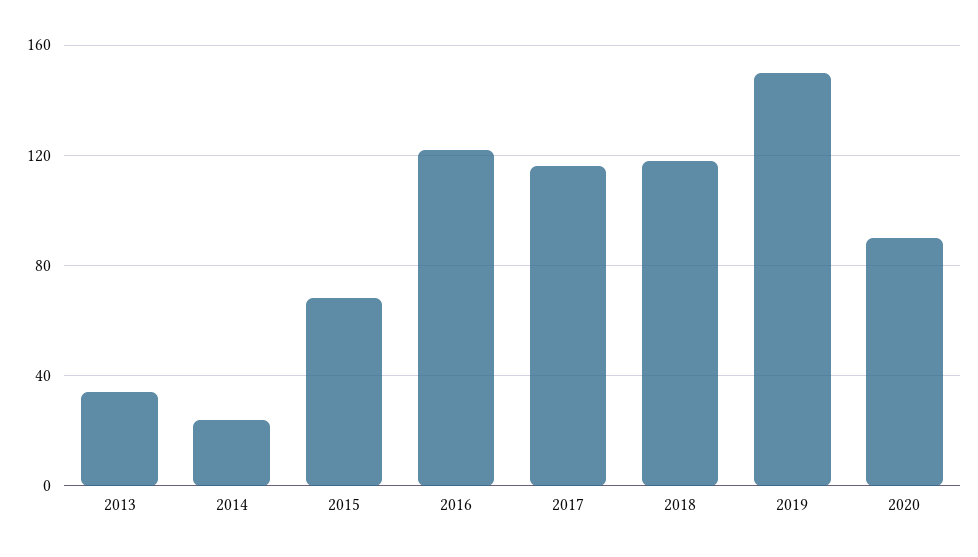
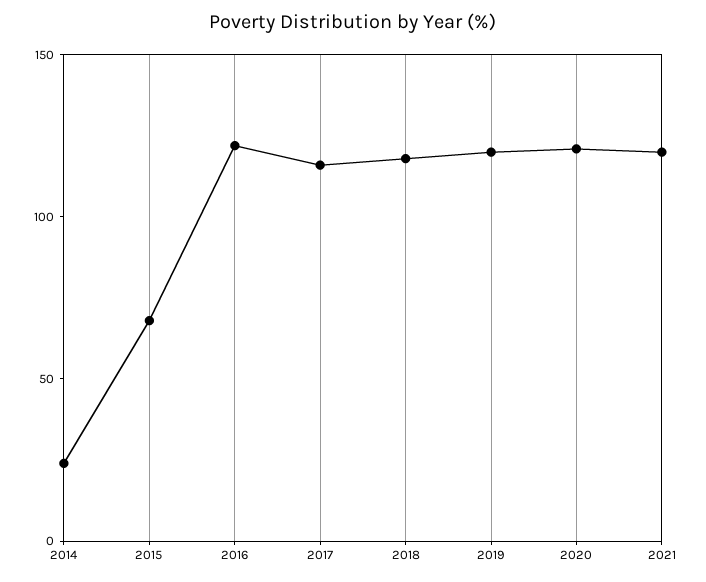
2013: 35 -> none
2019: 150 -> 120
2020: 90 -> 120
2021: none -> 120

